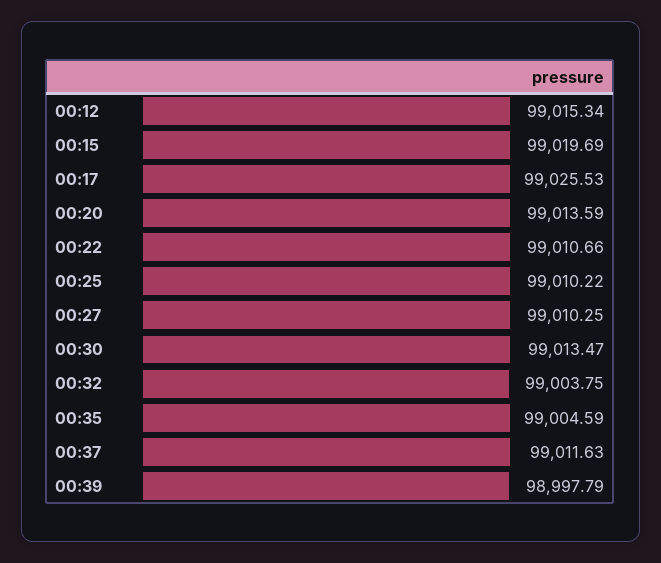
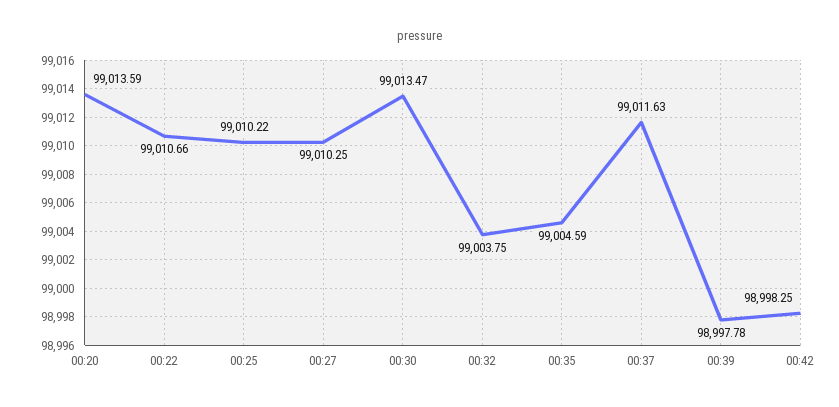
00:12: 99015.34 -> none
00:15: 99019.69 -> none
00:17: 99025.53 -> none
00:39: 98997.79 -> 98997.78
00:42: none -> 98998.25

